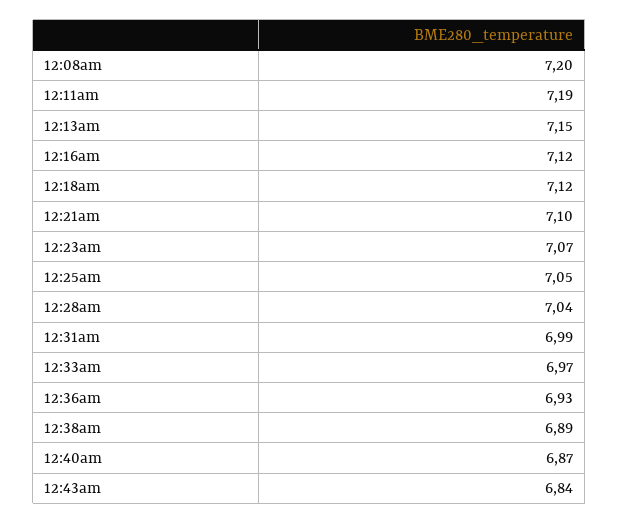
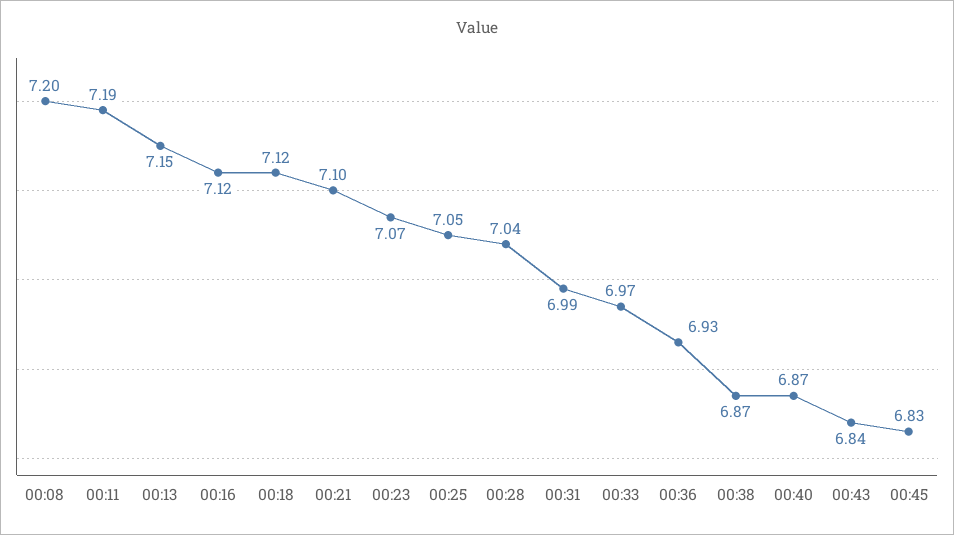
12:38am: 6.89 -> 6.87
00:45: none -> 6.83

